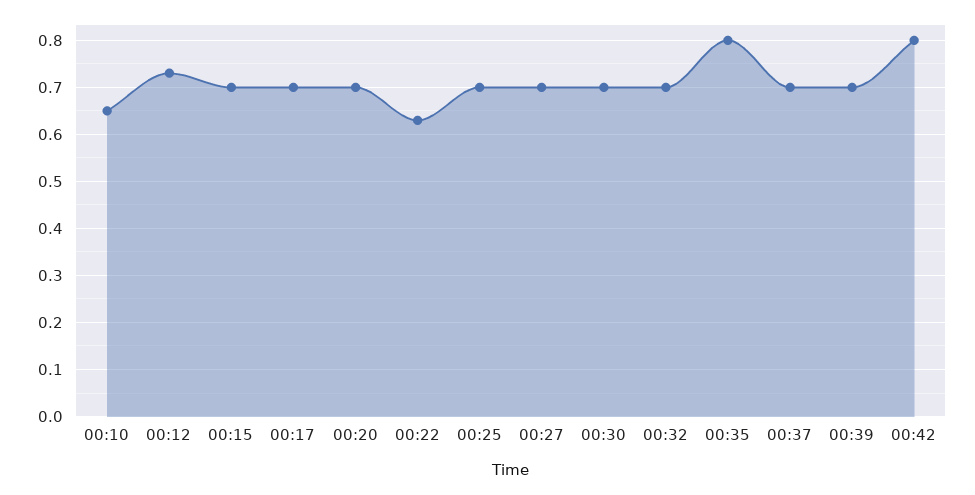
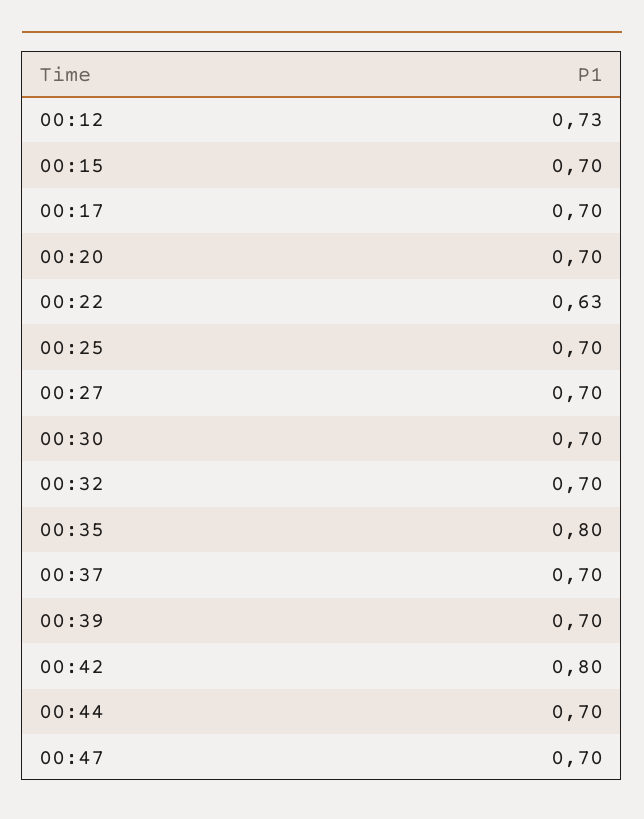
00:10: 0.65 -> none
00:44: none -> 0.7
00:47: none -> 0.7

